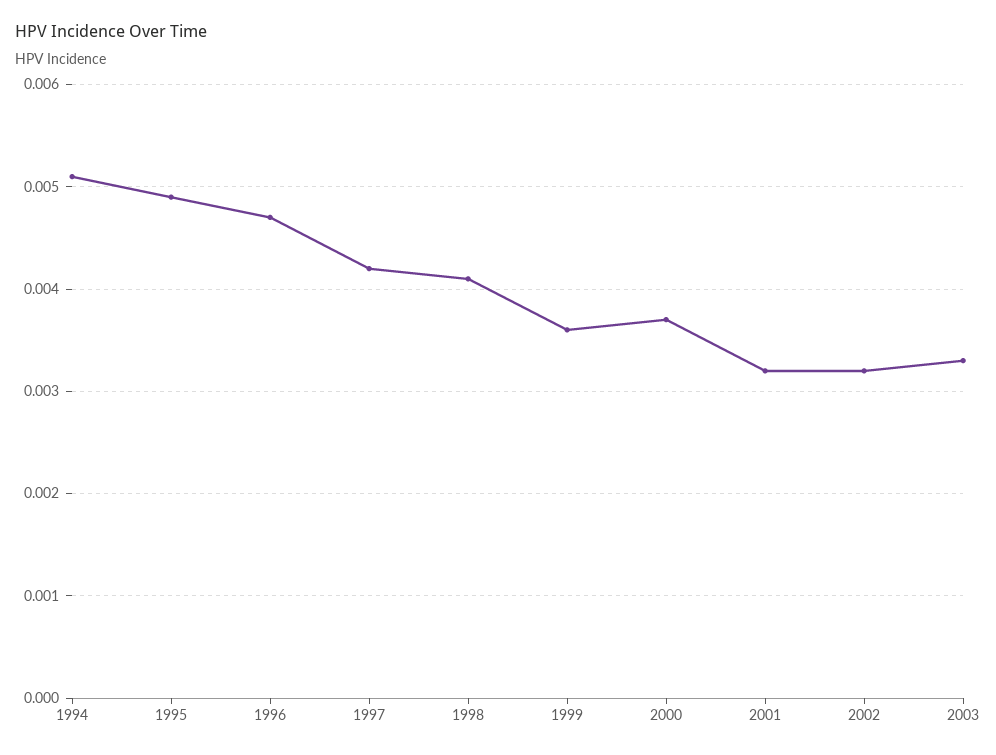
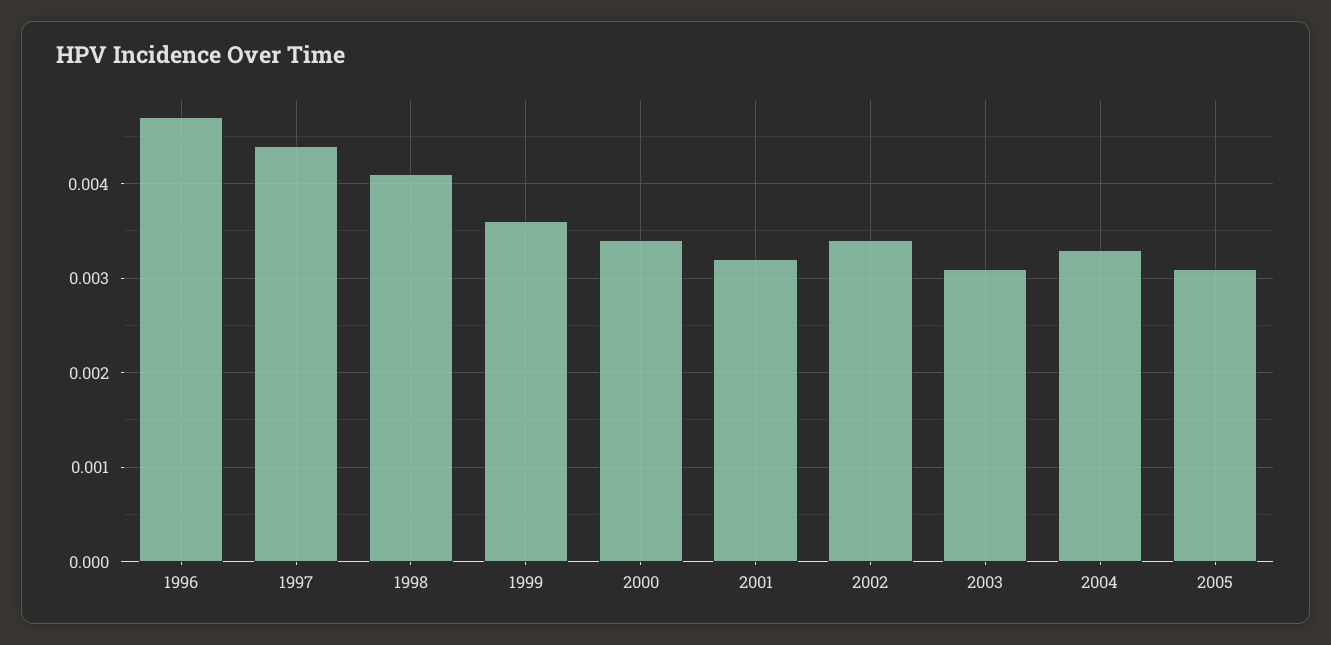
1994: 0.0051 -> none
1995: 0.0049 -> none
1997: 0.0042 -> 0.0044
2000: 0.0037 -> 0.0034
2002: 0.0032 -> 0.0034
2003: 0.0033 -> 0.0031
2004: none -> 0.0033
2005: none -> 0.0031

